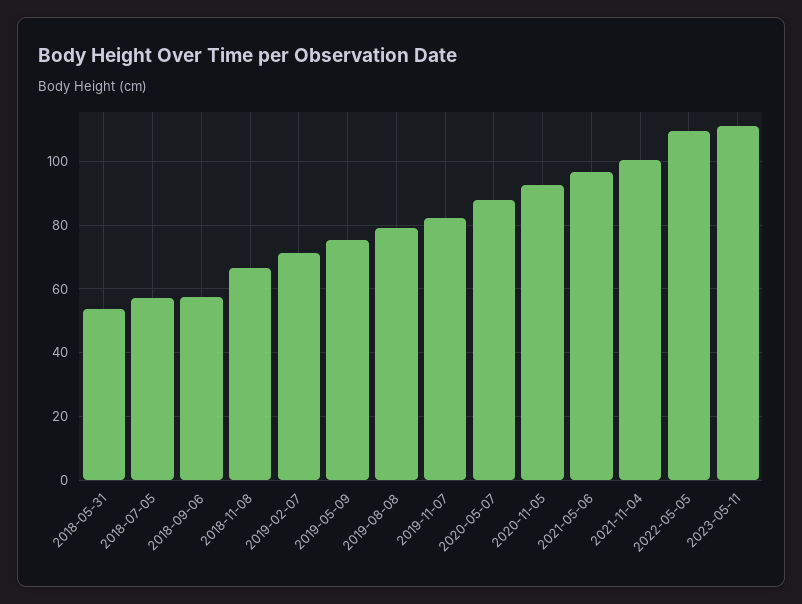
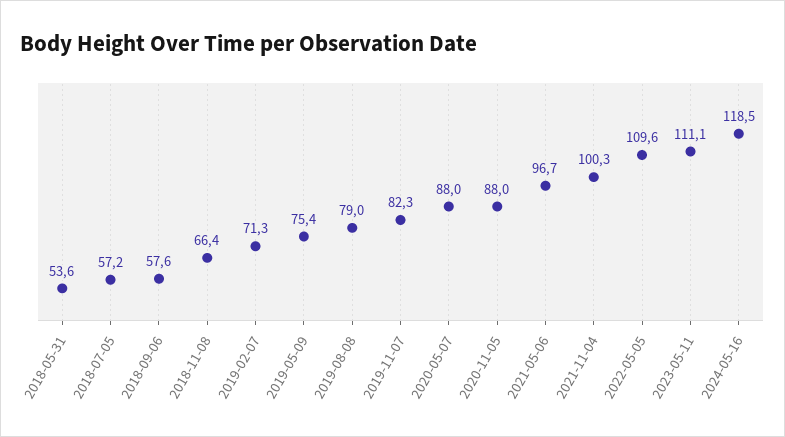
2020-11-05: 92 -> 88
2024-05-16: none -> 118.5

